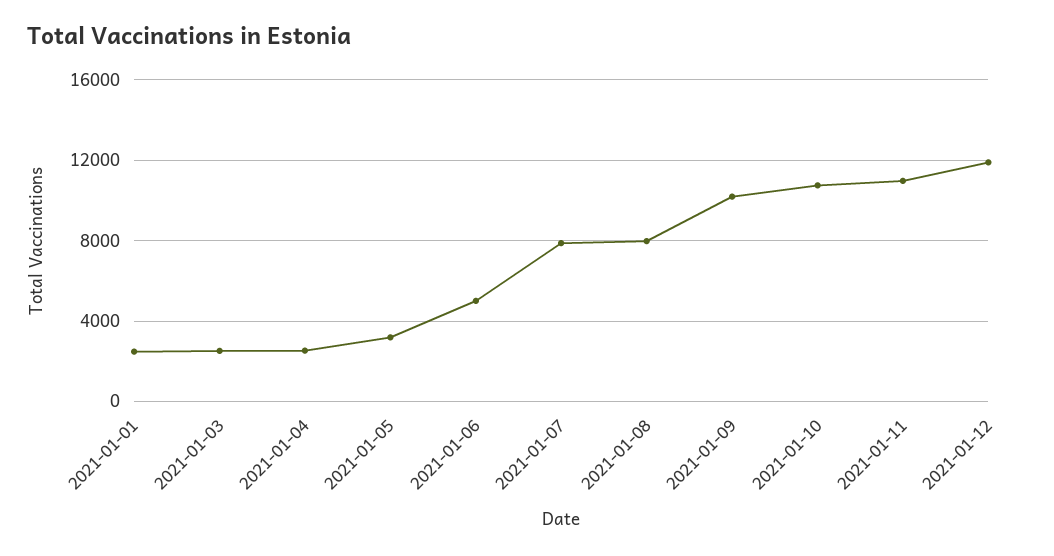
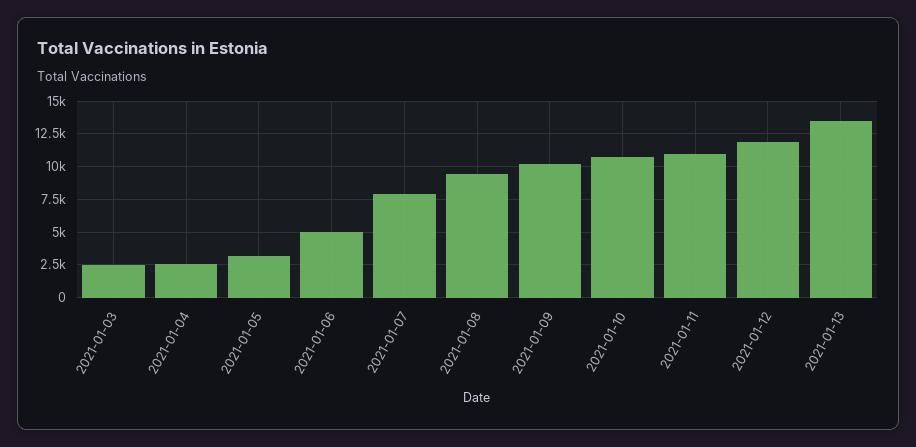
2021-01-01: 2500 -> none
2021-01-08: 8000 -> 9500
2021-01-13: none -> 13500

